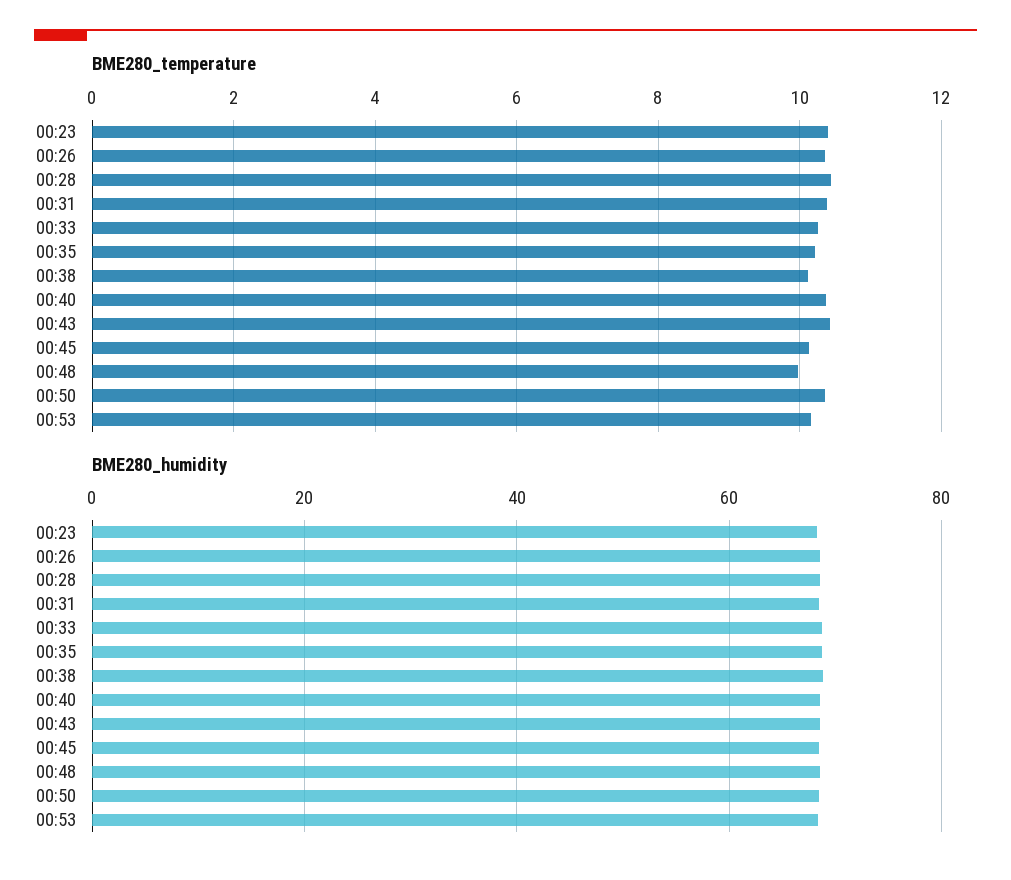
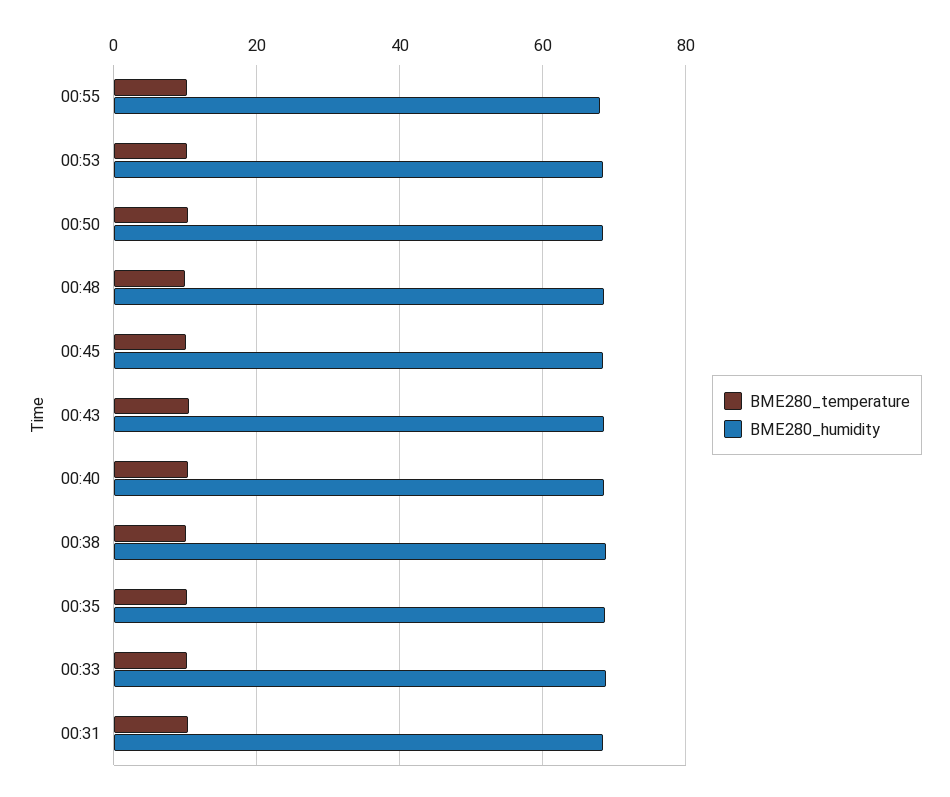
BME280_temperature, 00:23: 10.4 -> none
BME280_temperature, 00:26: 10.4 -> none
BME280_temperature, 00:28: 10.4 -> none
BME280_humidity, 00:23: 68 -> none
BME280_humidity, 00:26: 68 -> none
BME280_humidity, 00:28: 68 -> none
BME280_temperature, 00:55: none -> 10
BME280_humidity, 00:55: none -> 68

